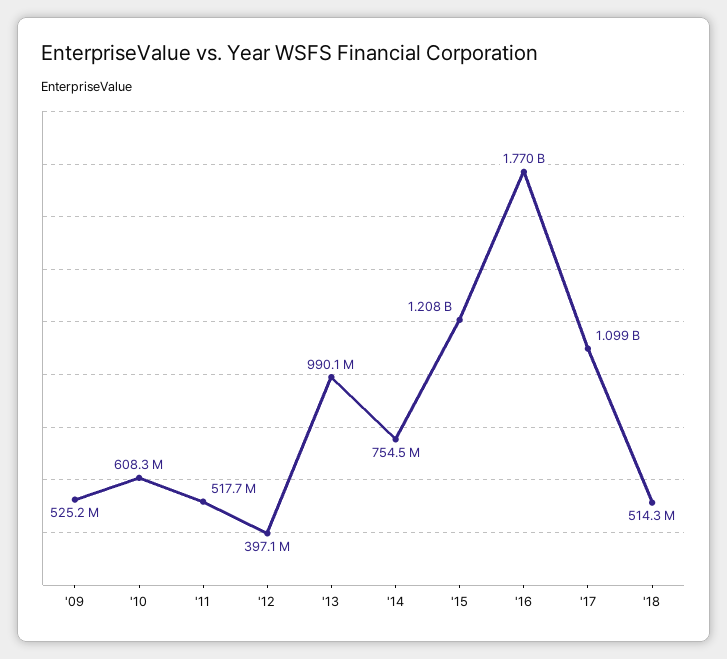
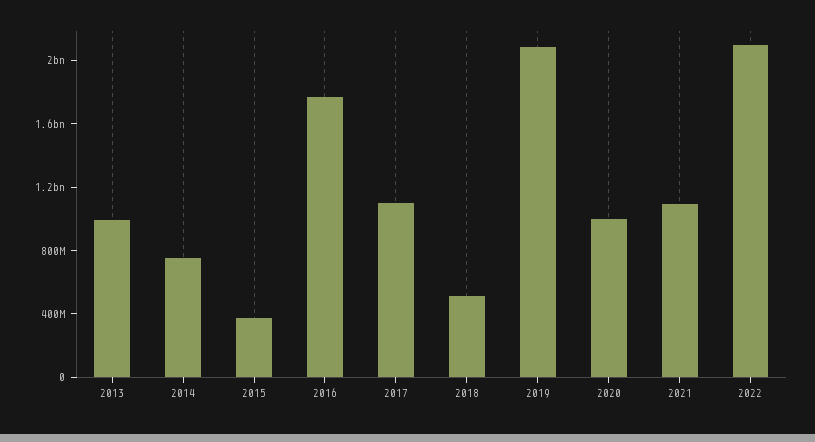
'09: 525200000 -> none
'10: 608300000 -> none
'11: 517700000 -> none
'12: 397100000 -> none
'15: 1208000000 -> 400000000
2019: none -> 2100000000
2020: none -> 1000000000
2021: none -> 1100000000
2022: none -> 2100000000

